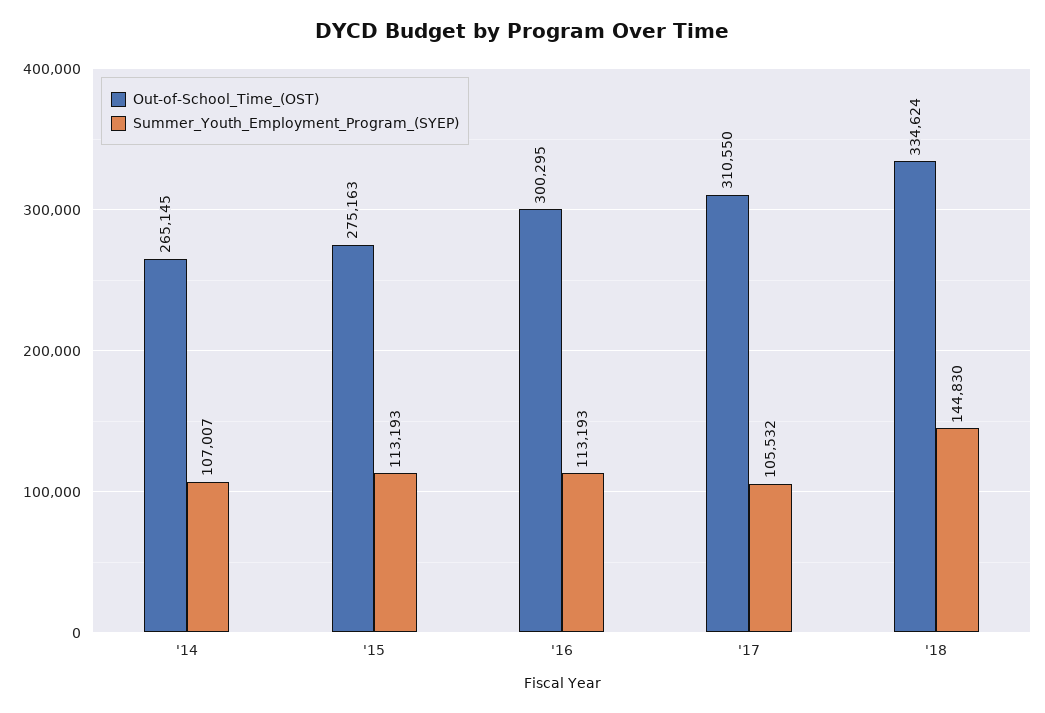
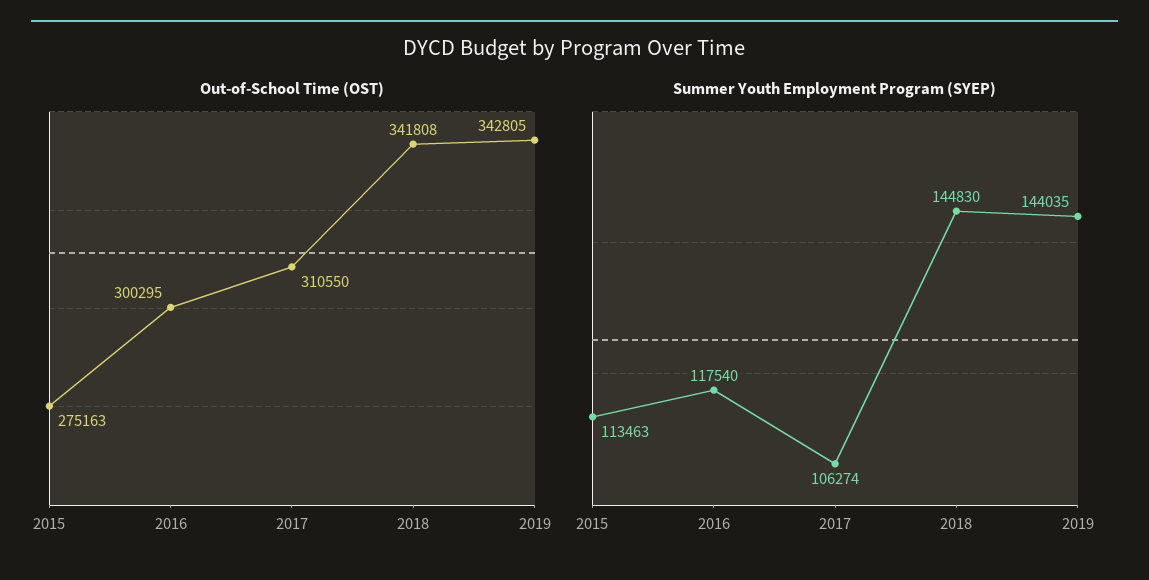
Out-of-School_Time_(OST), '14: 265145 -> none
Summer_Youth_Employment_Program_(SYEP), '14: 107007 -> none
Summer_Youth_Employment_Program_(SYEP), '15: 113193 -> 113463
Summer_Youth_Employment_Program_(SYEP), '16: 113193 -> 117540
Summer_Youth_Employment_Program_(SYEP), '17: 105532 -> 106274
Out-of-School_Time_(OST), '18: 334624 -> 341808
Out-of-School_Time_(OST), 2019: none -> 342805
Summer_Youth_Employment_Program_(SYEP), 2019: none -> 144035

